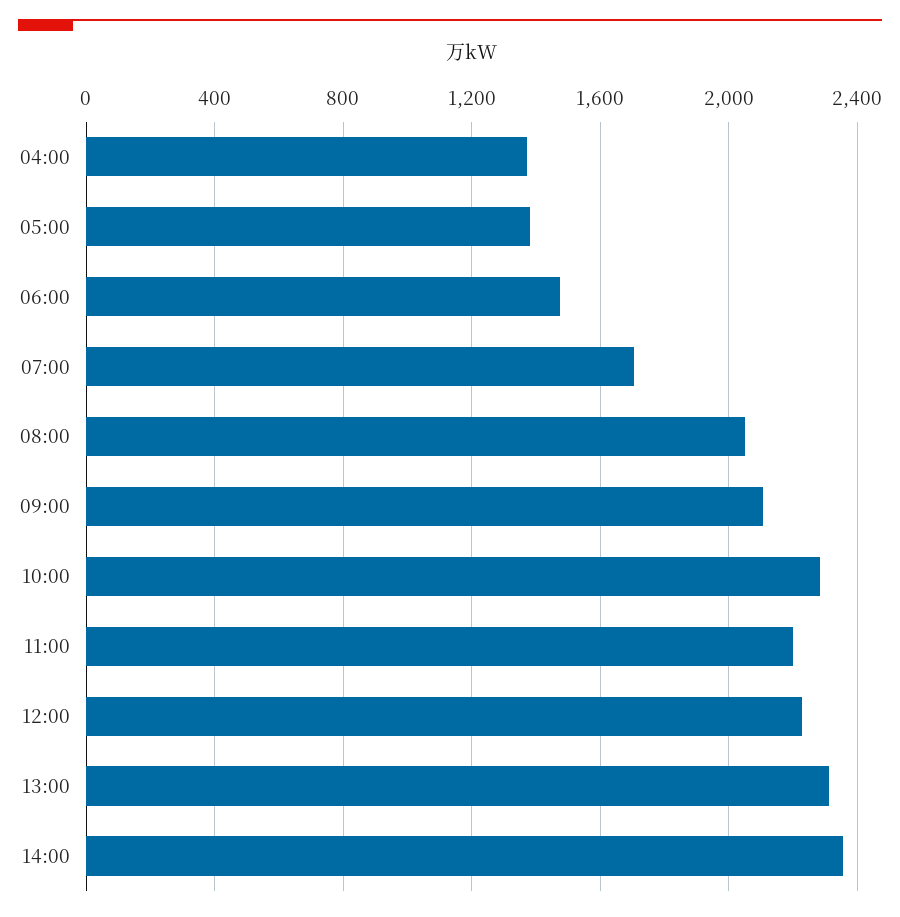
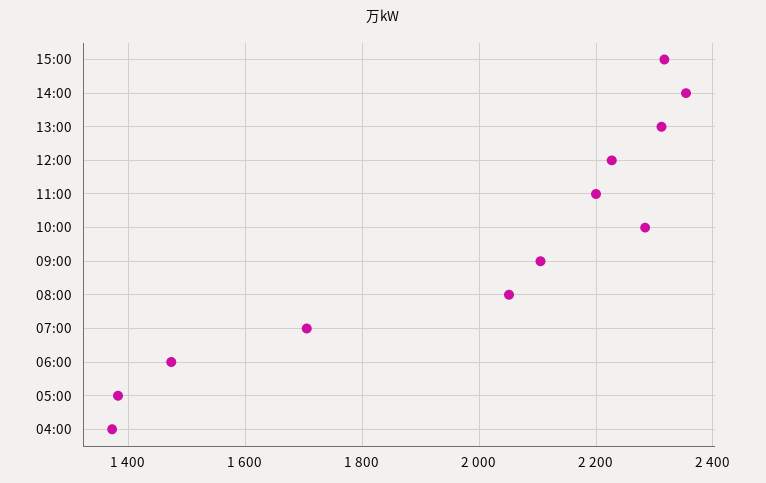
15:00: none -> 2320

